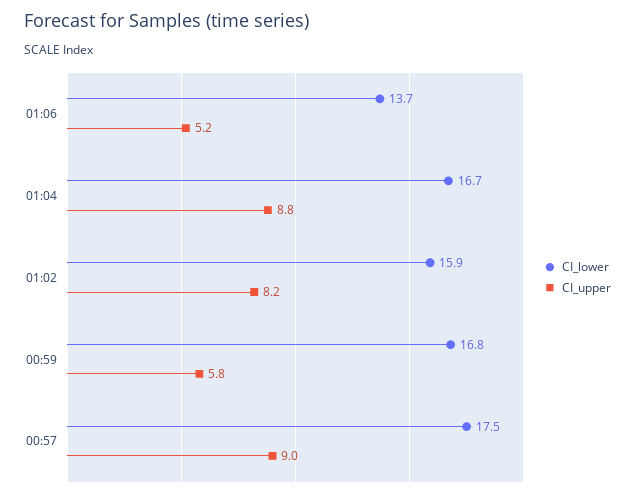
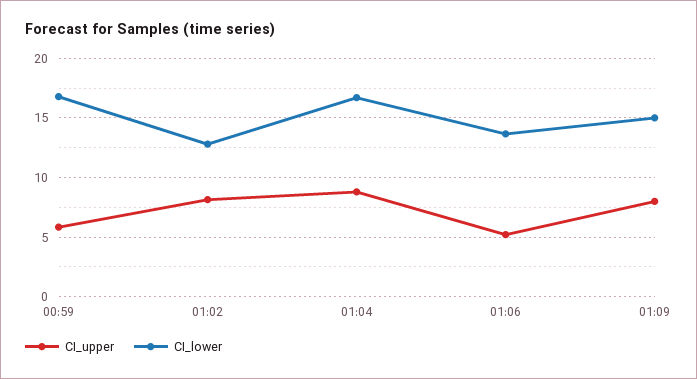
CI_lower, 01:02: 15.9 -> 13
CI_lower, 00:57: 17.5 -> none
CI_upper, 00:57: 9 -> none
CI_upper, 01:09: none -> 8
CI_lower, 01:09: none -> 15

